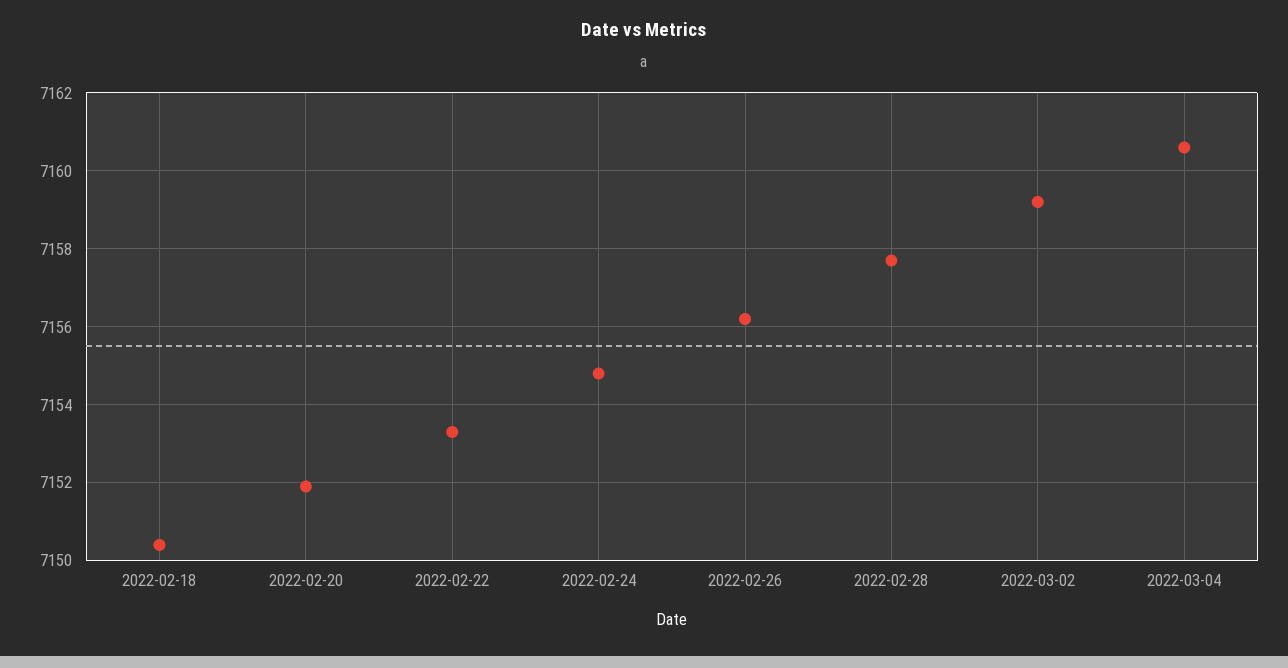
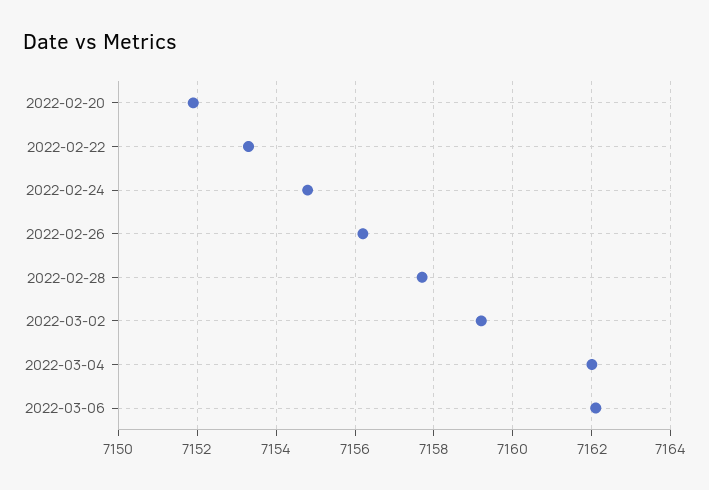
2022-02-18: 7150.5 -> none
2022-03-04: 7160.5 -> 7162
2022-03-06: none -> 7162

